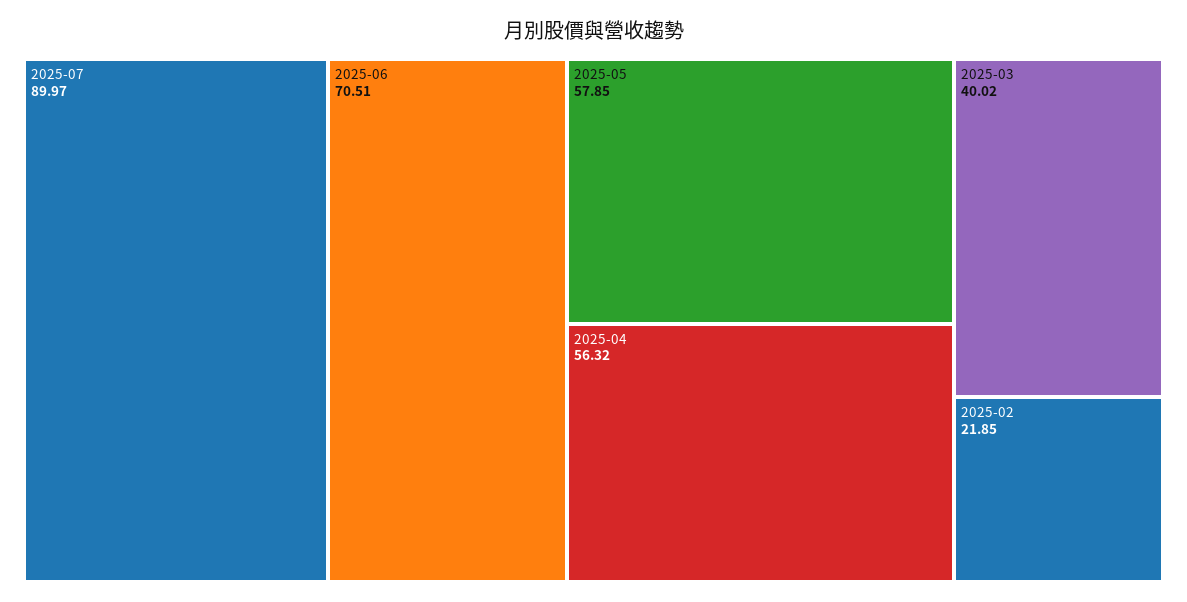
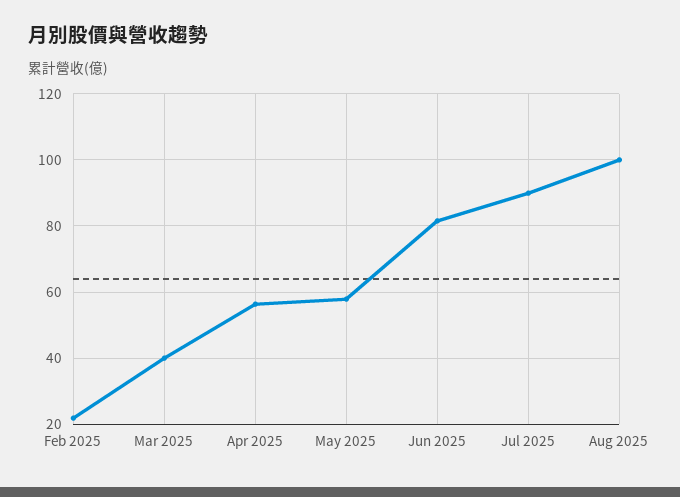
2025-06: 70.51 -> 82
Aug 2025: none -> 100

